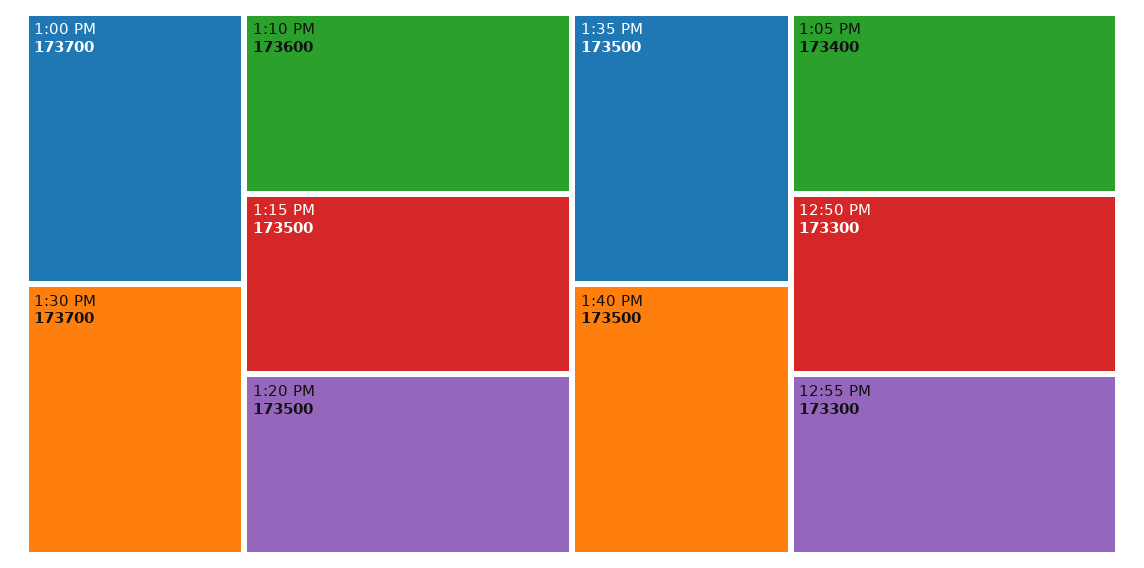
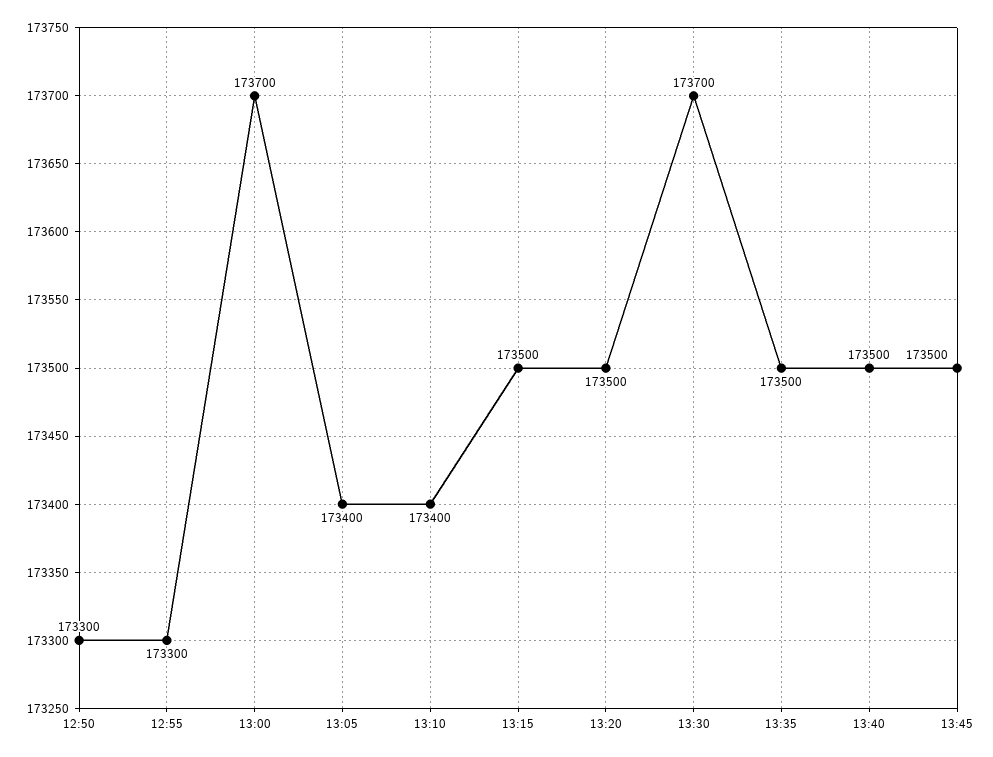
1:10 PM: 173600 -> 173400
13:45: none -> 173500

